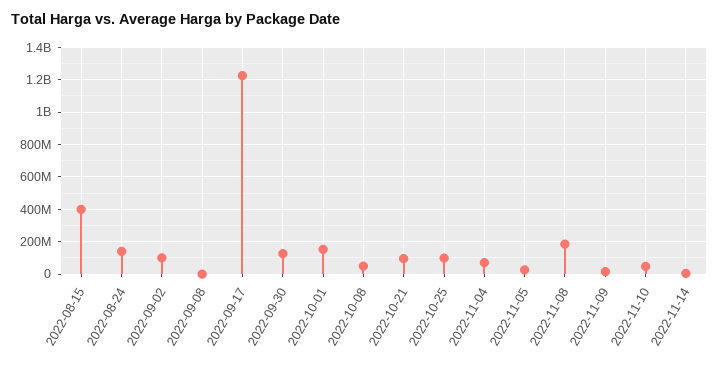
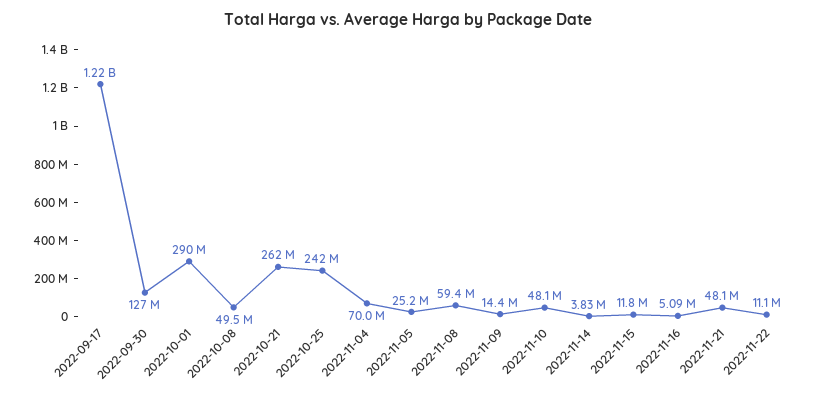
2022-08-15: 400000000 -> none
2022-08-24: 150000000 -> none
2022-09-02: 100000000 -> none
2022-09-08: 0 -> none
2022-10-01: 150000000 -> 290000000
2022-10-21: 100000000 -> 262000000
2022-10-25: 100000000 -> 242000000
2022-11-08: 200000000 -> 59400000
2022-11-15: none -> 11800000
2022-11-16: none -> 5090000
2022-11-21: none -> 48100000
2022-11-22: none -> 11100000

